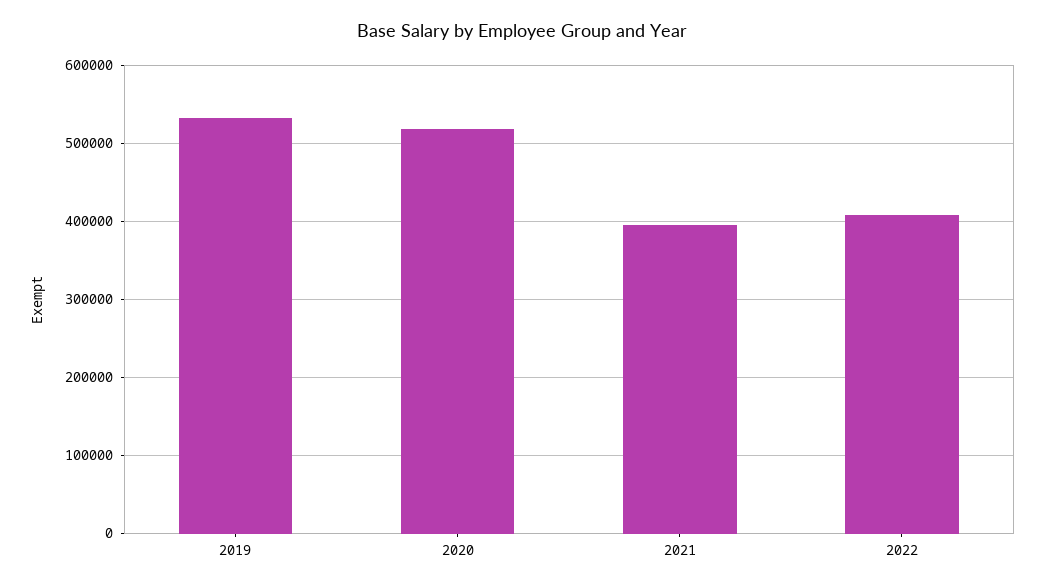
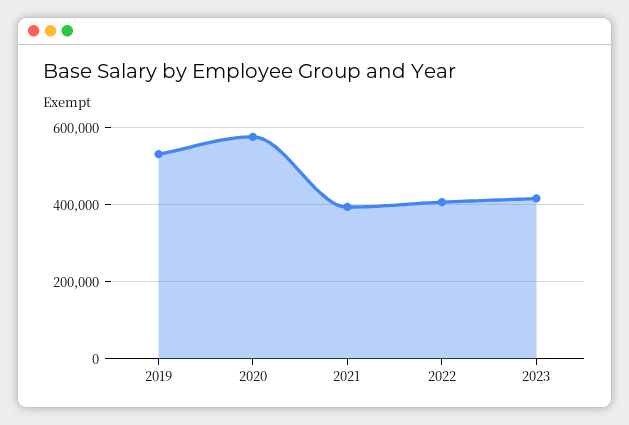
2020: 520000 -> 580000
2023: none -> 420000

